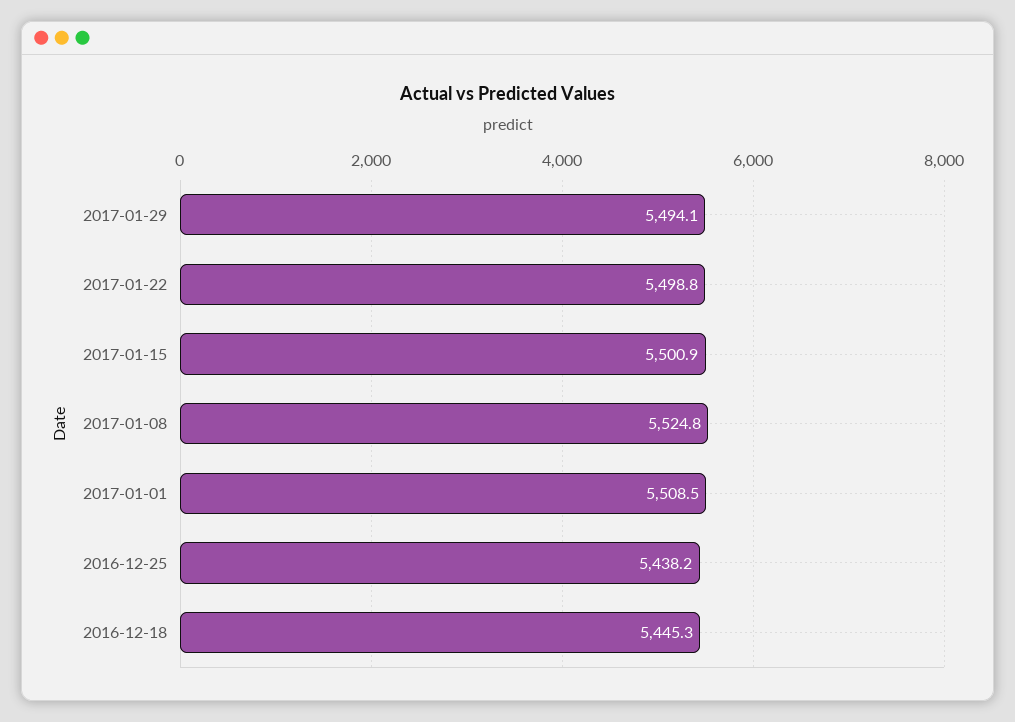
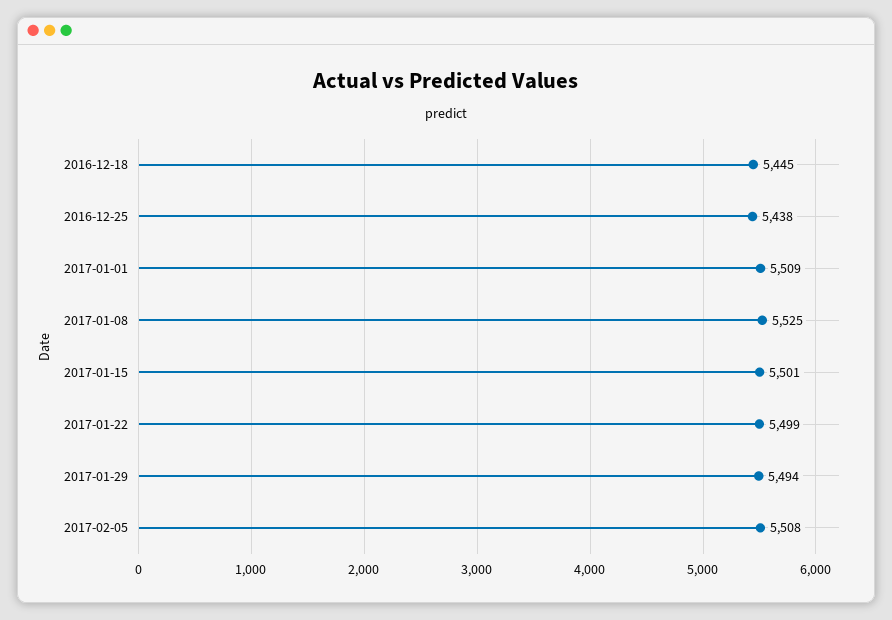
2017-02-05: none -> 5508

